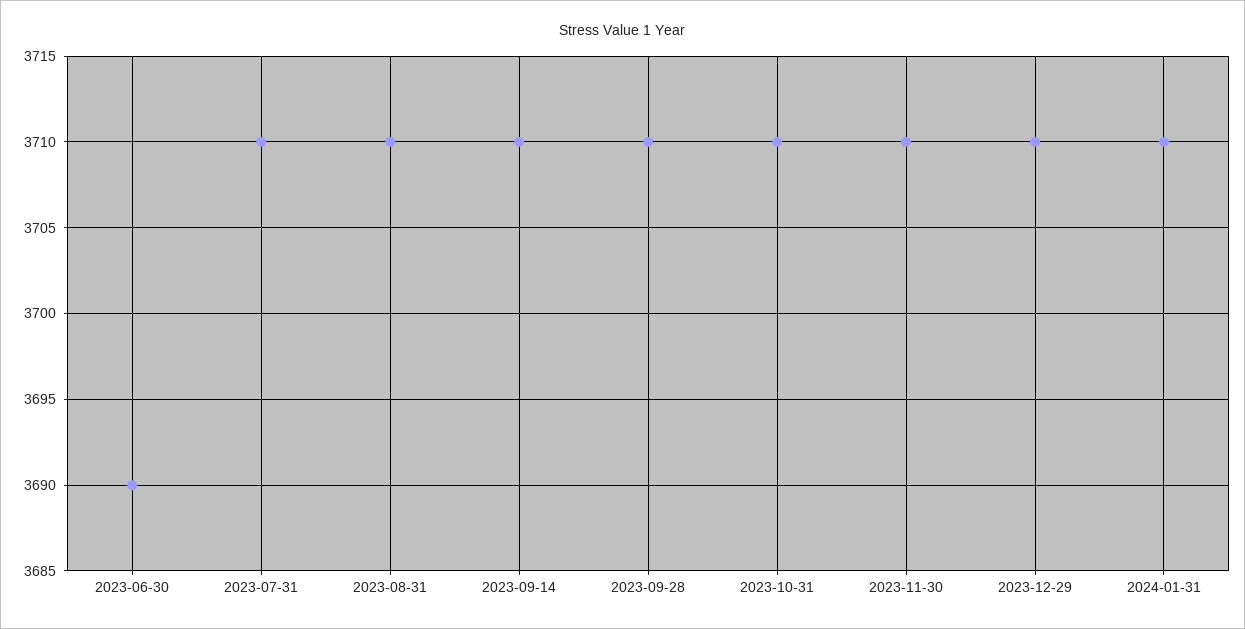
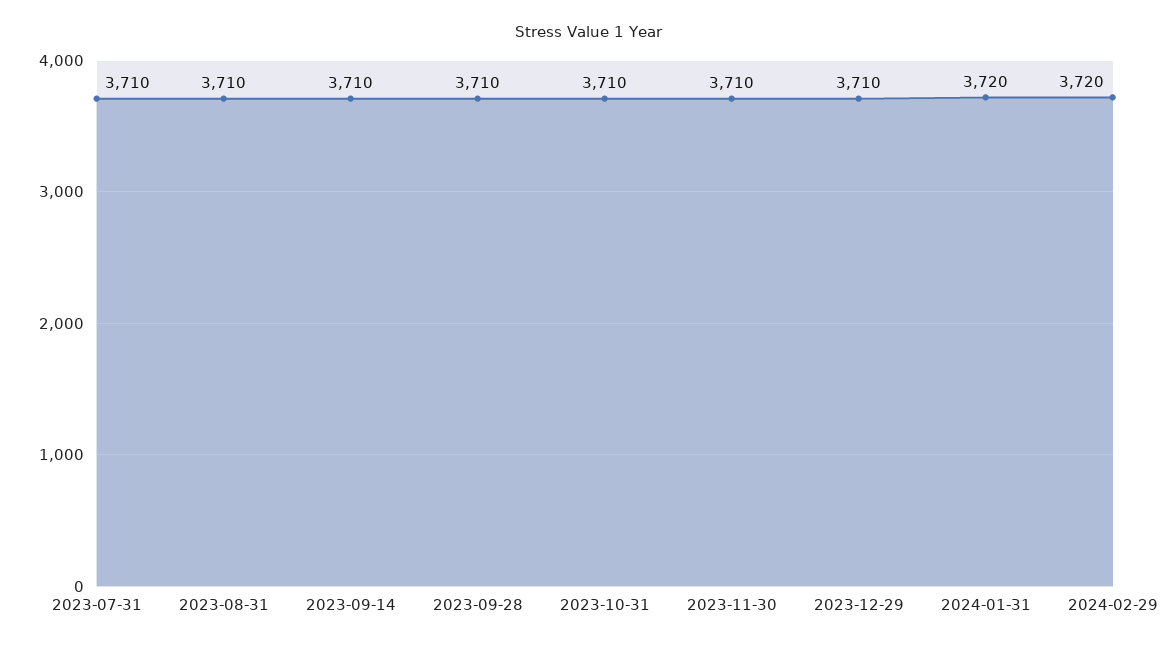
2023-06-30: 3690 -> none
2024-01-31: 3710 -> 3720
2024-02-29: none -> 3720

